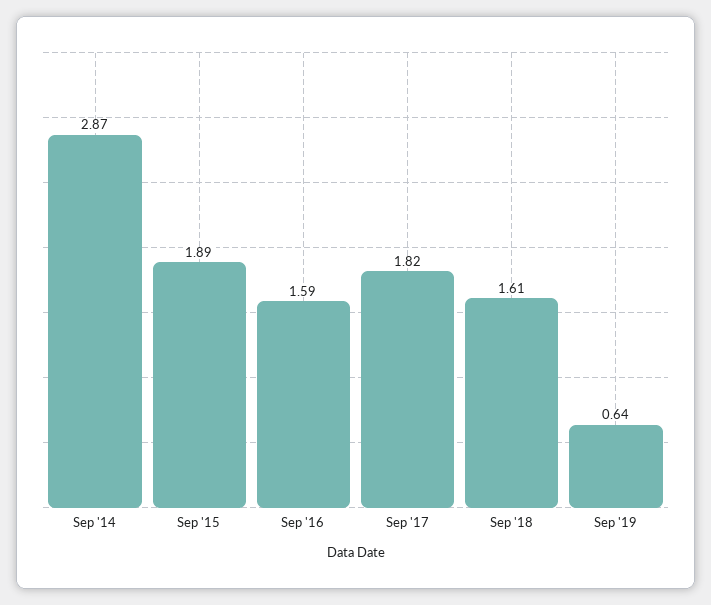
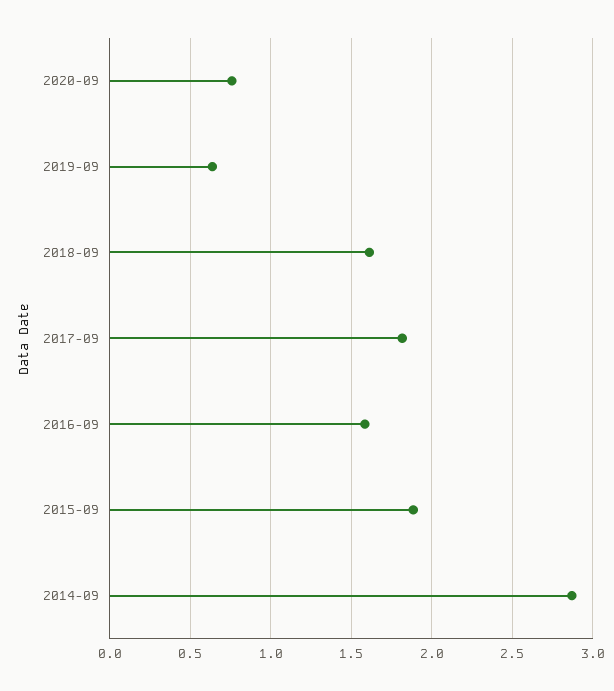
2020-09: none -> 0.75

